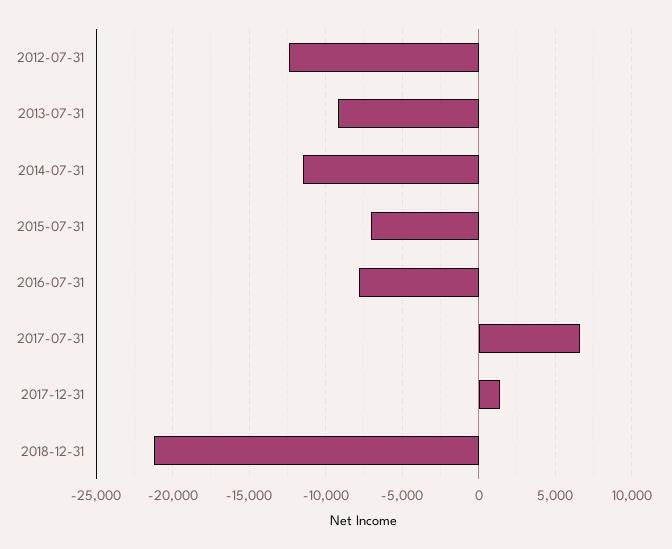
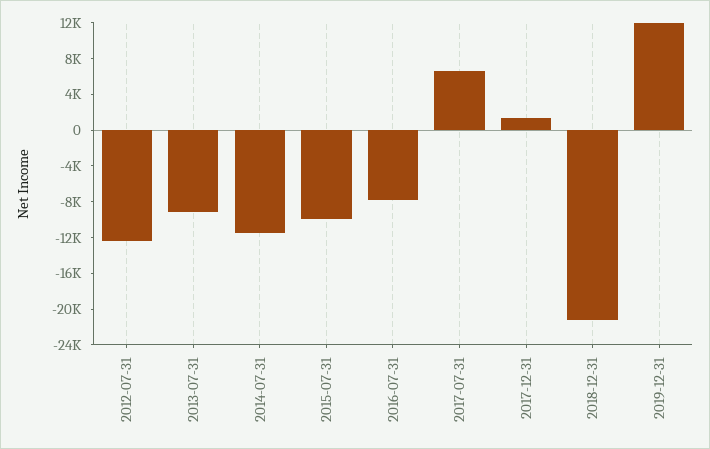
2015-07-31: -7000 -> -10000
2019-12-31: none -> 12000

